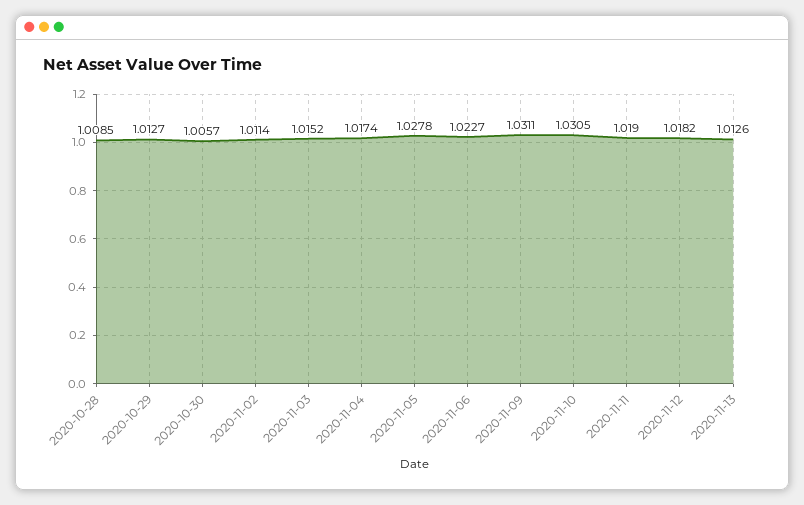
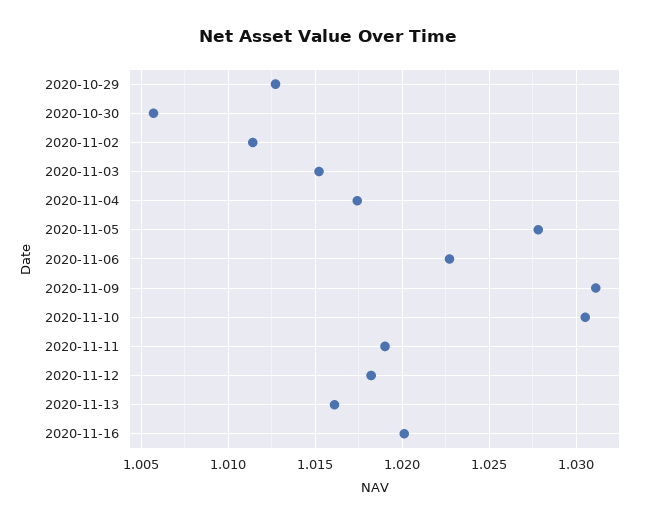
2020-10-28: 1.0085 -> none
2020-11-13: 1.0126 -> 1.016
2020-11-16: none -> 1.02

